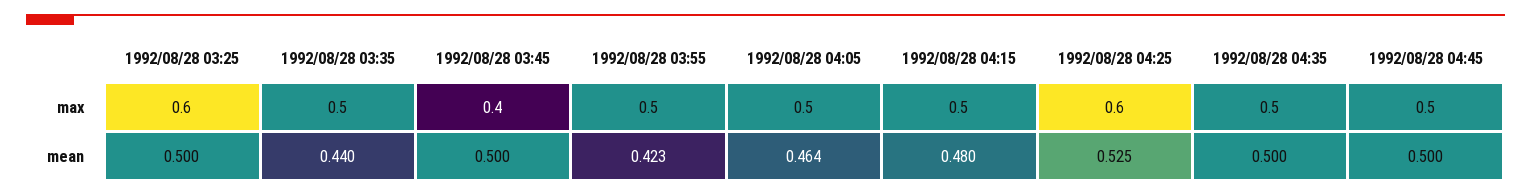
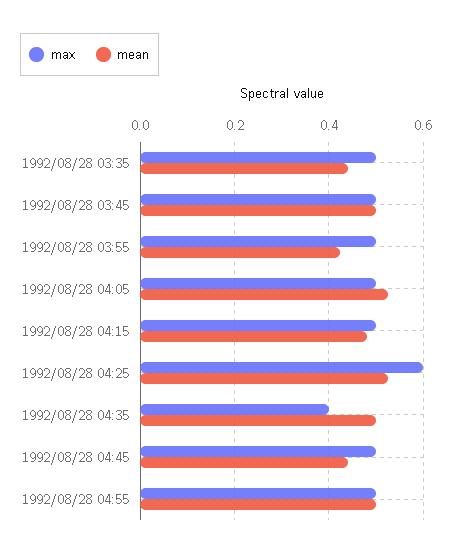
max, 1992/08/28 03:25: 0.6 -> none
max, 1992/08/28 03:45: 0.4 -> 0.5
max, 1992/08/28 04:35: 0.5 -> 0.4
mean, 1992/08/28 03:25: 0.5 -> none
mean, 1992/08/28 04:05: 0.464 -> 0.52
mean, 1992/08/28 04:45: 0.5 -> 0.44
max, 1992/08/28 04:55: none -> 0.5
mean, 1992/08/28 04:55: none -> 0.5

